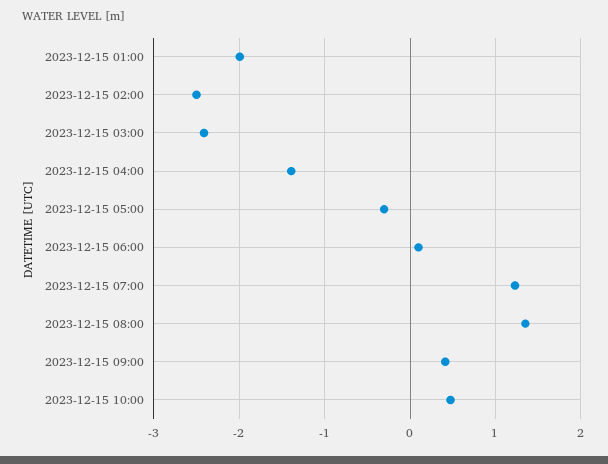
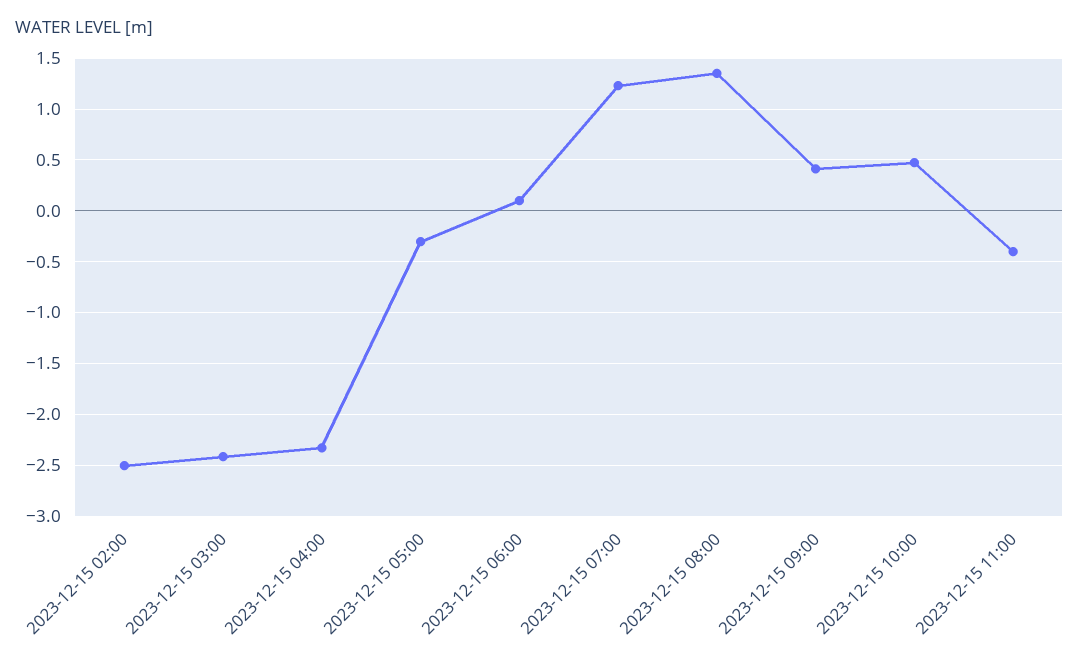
2023-12-15 01:00: -2 -> none
2023-12-15 04:00: -1.4 -> -2.3
2023-12-15 11:00: none -> -0.4

